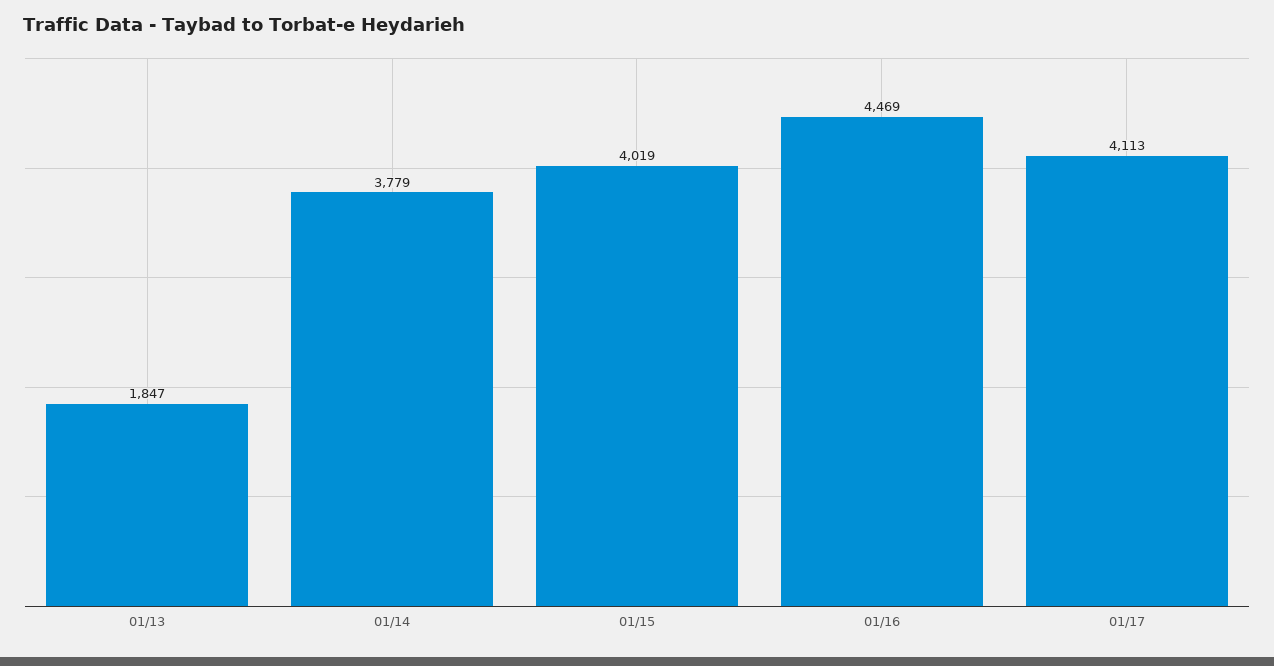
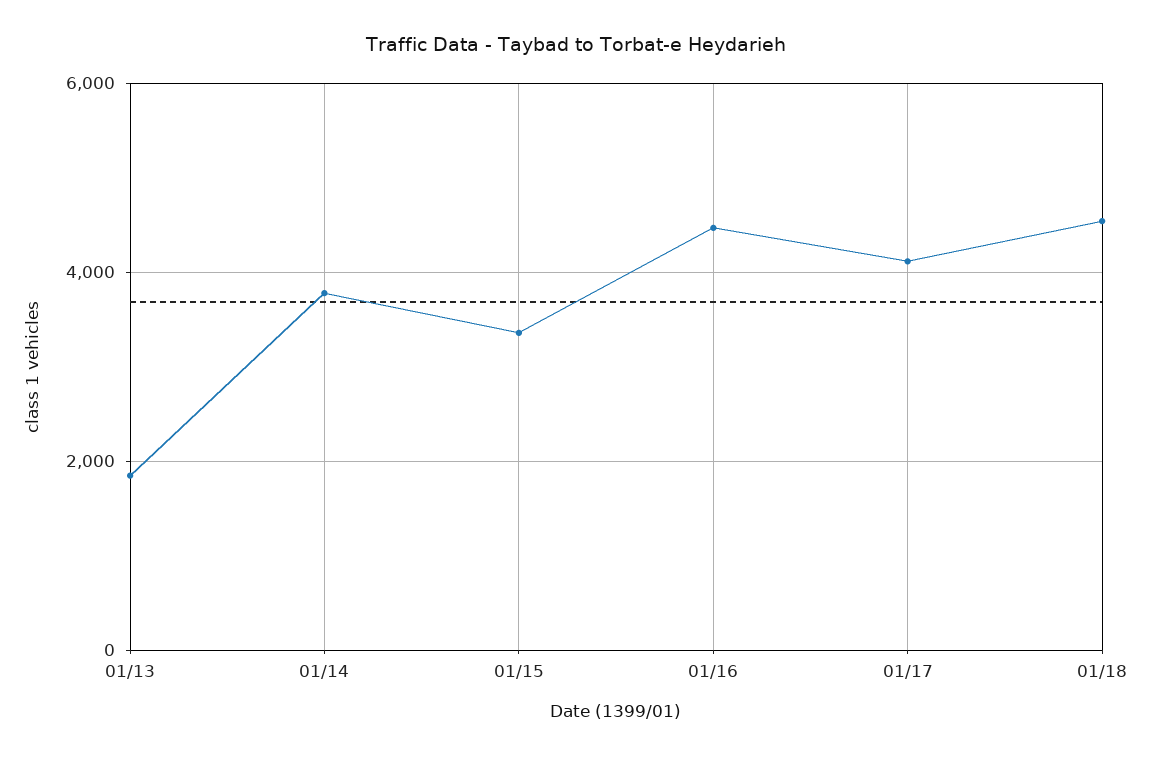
01/15: 4019 -> 3400
01/18: none -> 4600

